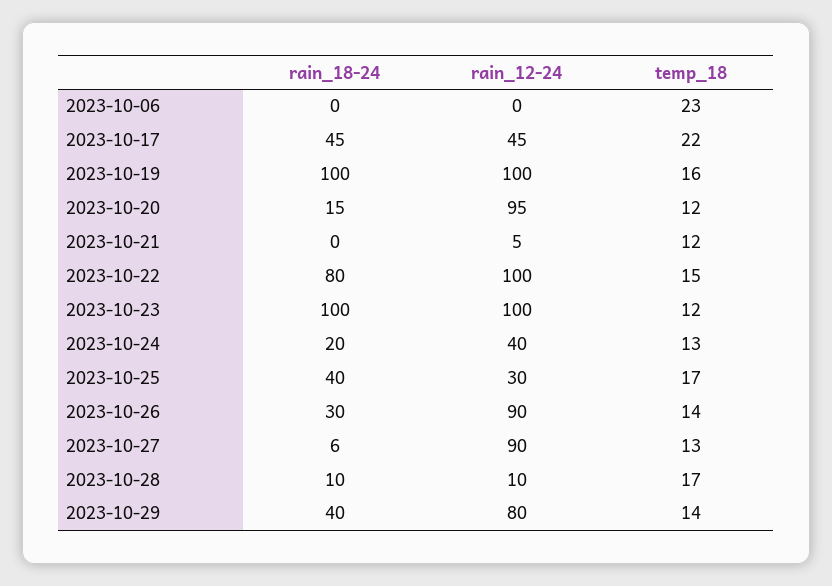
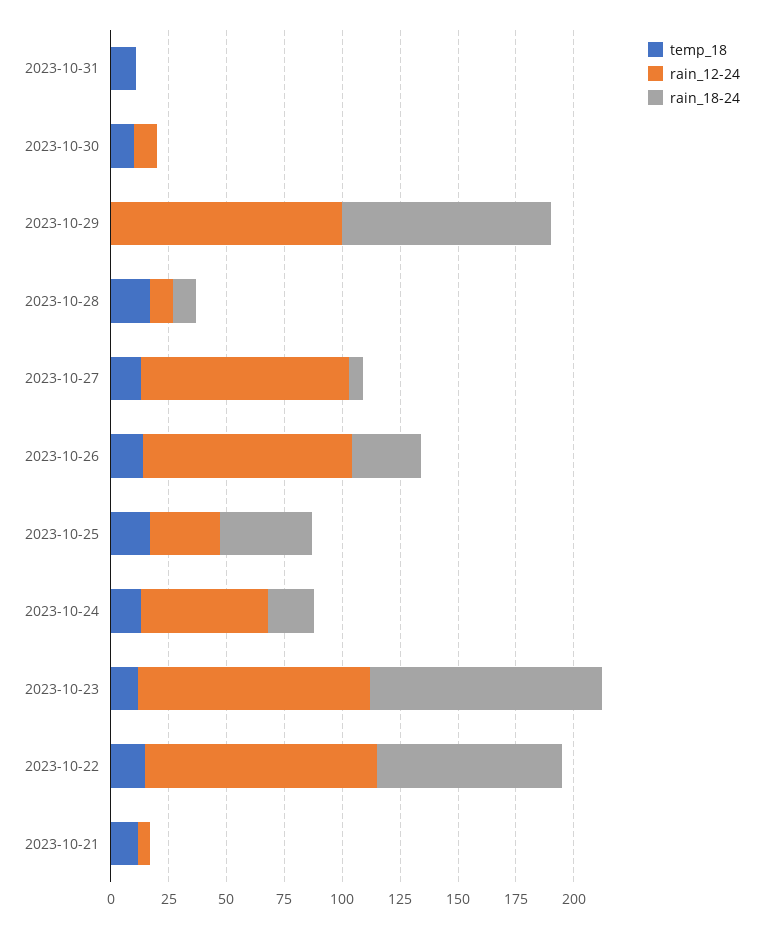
rain_18-24, 2023-10-06: 0 -> none
rain_12-24, 2023-10-06: 0 -> none
temp_18, 2023-10-06: 23 -> none
rain_18-24, 2023-10-17: 45 -> none
rain_12-24, 2023-10-17: 45 -> none
temp_18, 2023-10-17: 22 -> none
rain_18-24, 2023-10-19: 100 -> none
rain_12-24, 2023-10-19: 100 -> none
temp_18, 2023-10-19: 16 -> none
rain_18-24, 2023-10-20: 15 -> none
rain_12-24, 2023-10-20: 95 -> none
temp_18, 2023-10-20: 12 -> none
rain_12-24, 2023-10-24: 40 -> 55
rain_18-24, 2023-10-29: 40 -> 90
rain_12-24, 2023-10-29: 80 -> 100
temp_18, 2023-10-29: 14 -> 0
temp_18, 2023-10-31: none -> 10
rain_12-24, 2023-10-31: none -> 0
rain_18-24, 2023-10-31: none -> 0
temp_18, 2023-10-30: none -> 10
rain_12-24, 2023-10-30: none -> 10
rain_18-24, 2023-10-30: none -> 0

